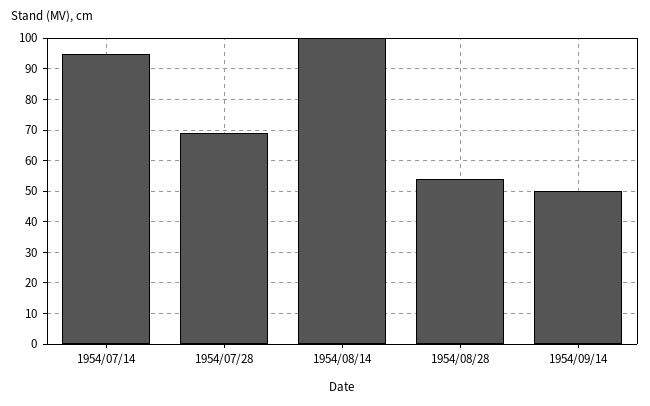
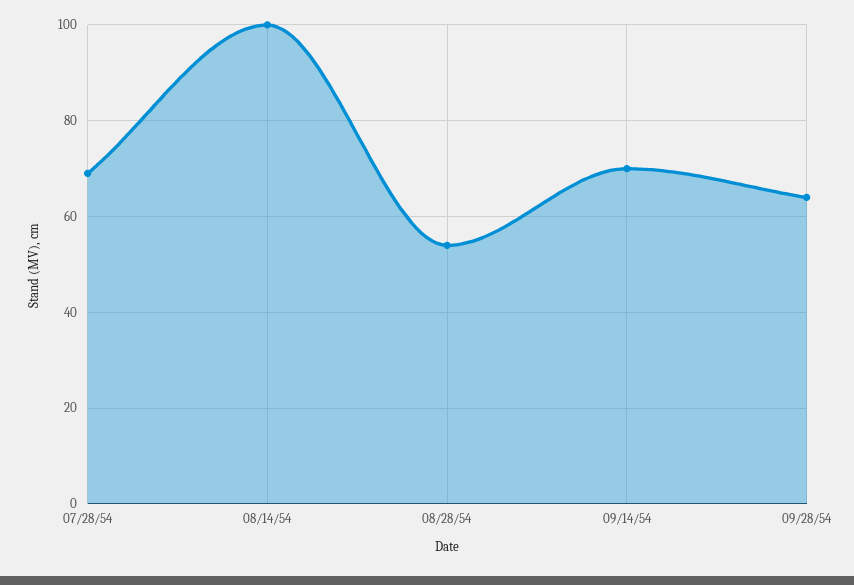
1954/07/14: 95 -> none
1954/09/14: 50 -> 70
09/28/54: none -> 65

